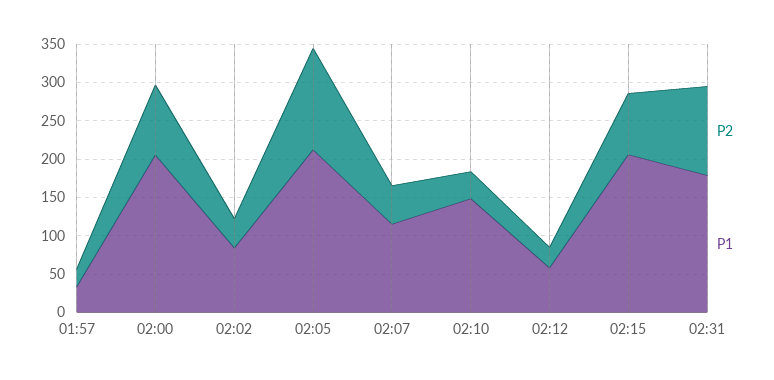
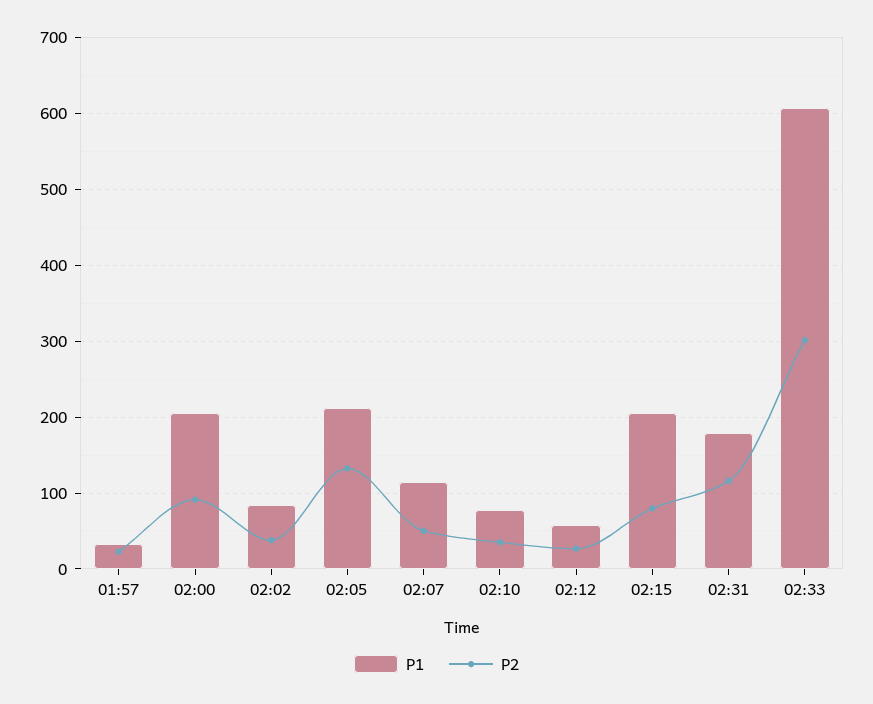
P1, 02:10: 150 -> 80
P1, 02:33: none -> 610
P2, 02:33: none -> 300

